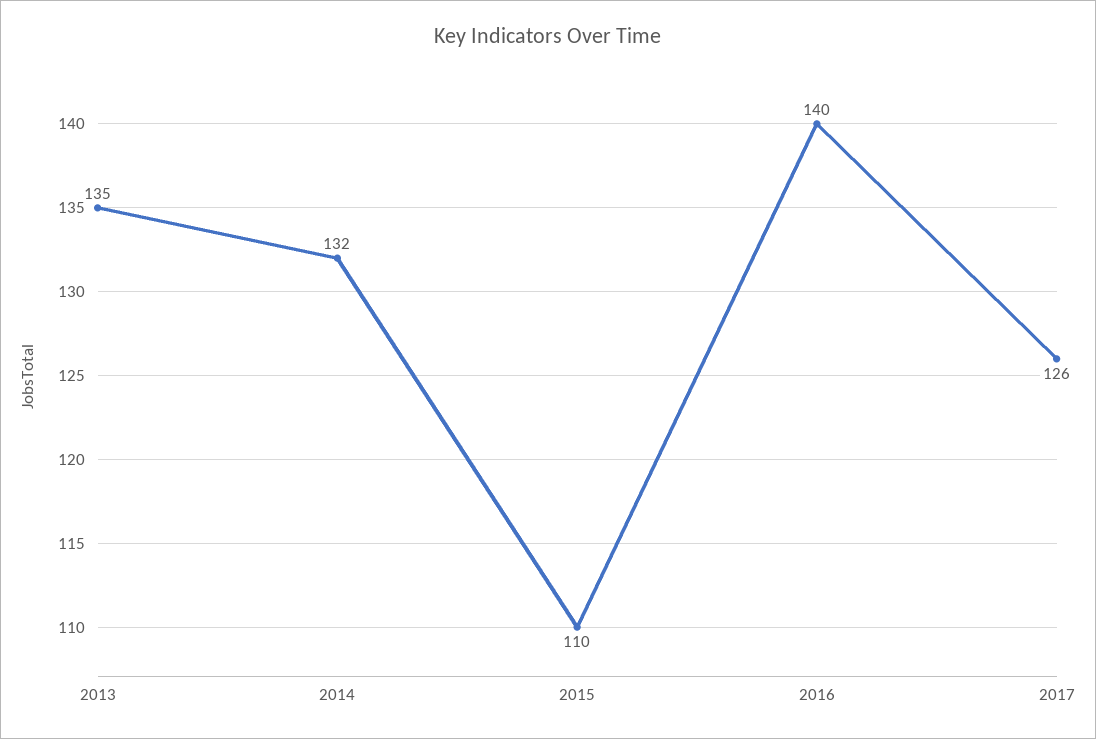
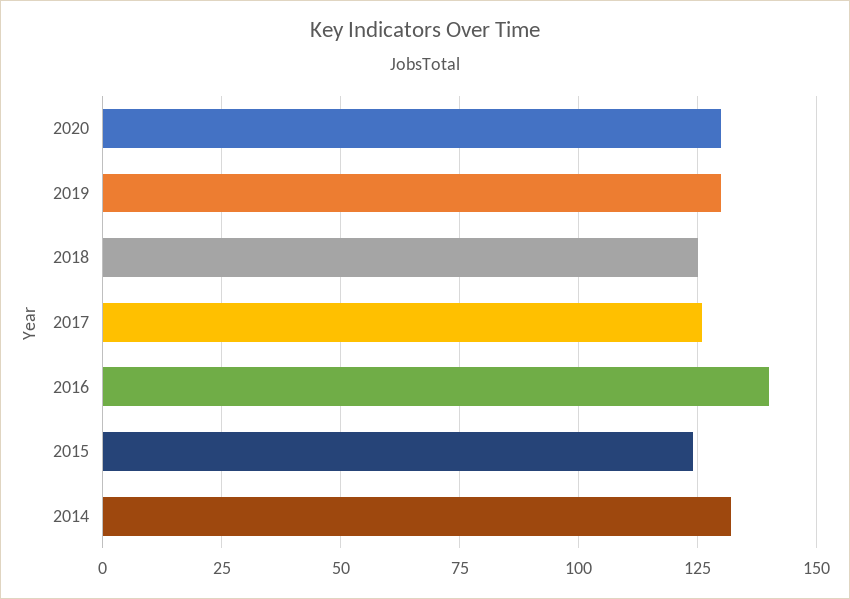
2013: 135 -> none
2015: 110 -> 125
2020: none -> 130
2019: none -> 130
2018: none -> 125

